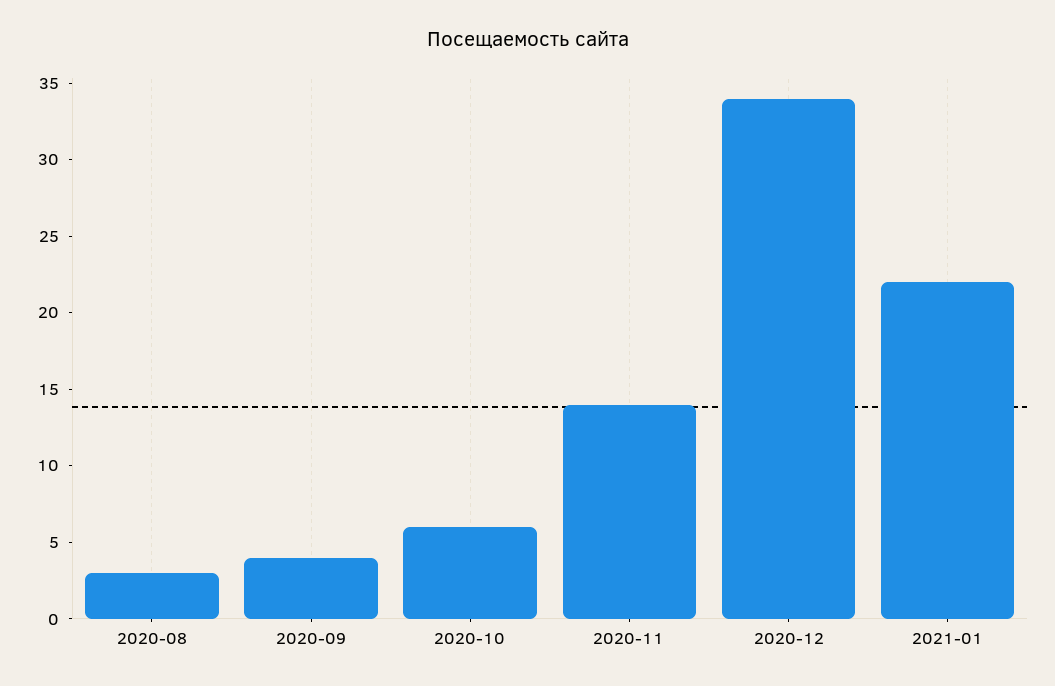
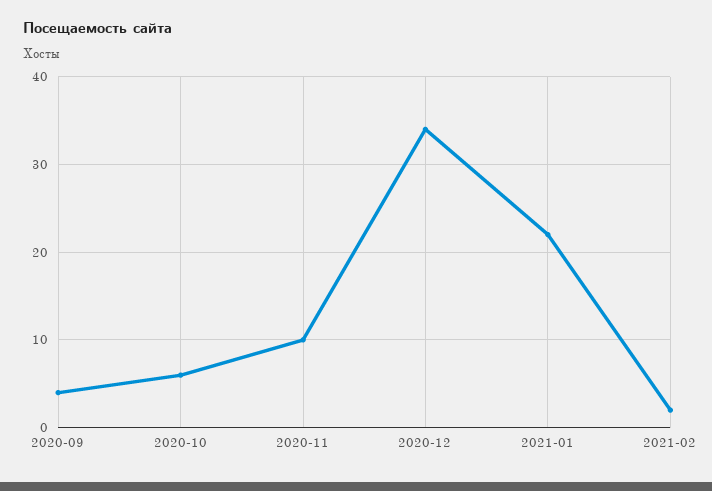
2020-08: 3 -> none
2020-11: 14 -> 10
2021-02: none -> 2

